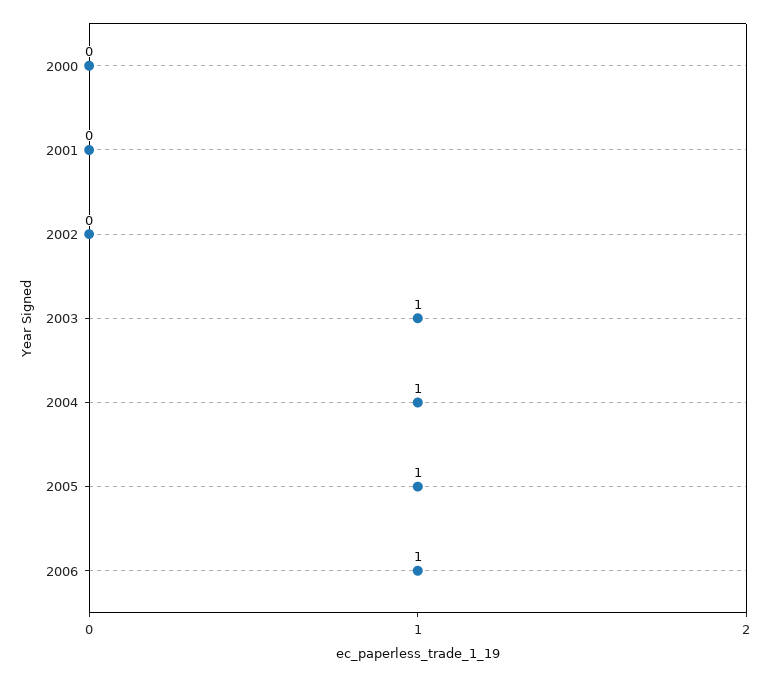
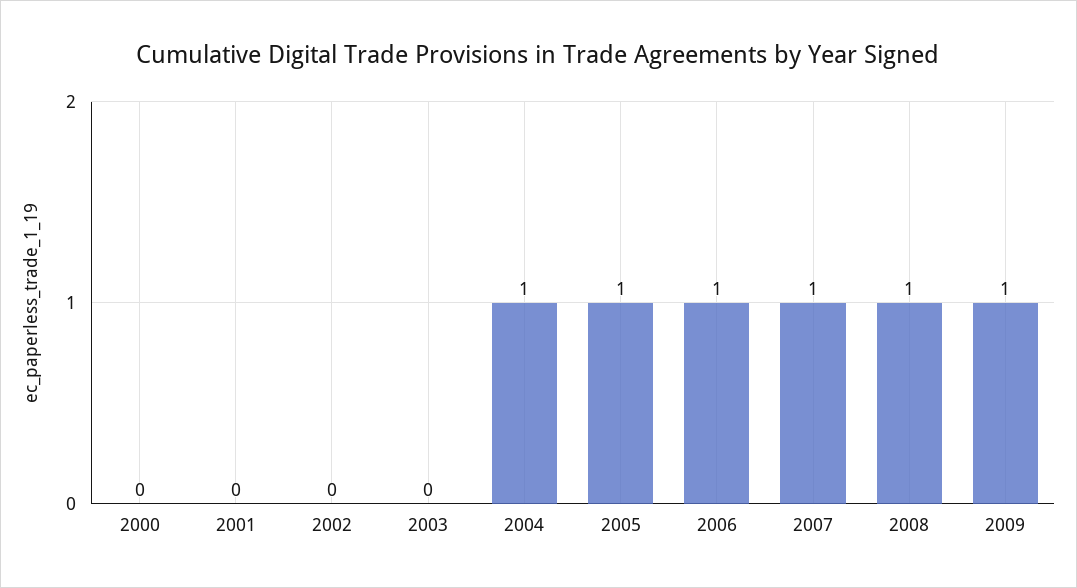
2003: 1 -> 0
2007: none -> 1
2008: none -> 1
2009: none -> 1

